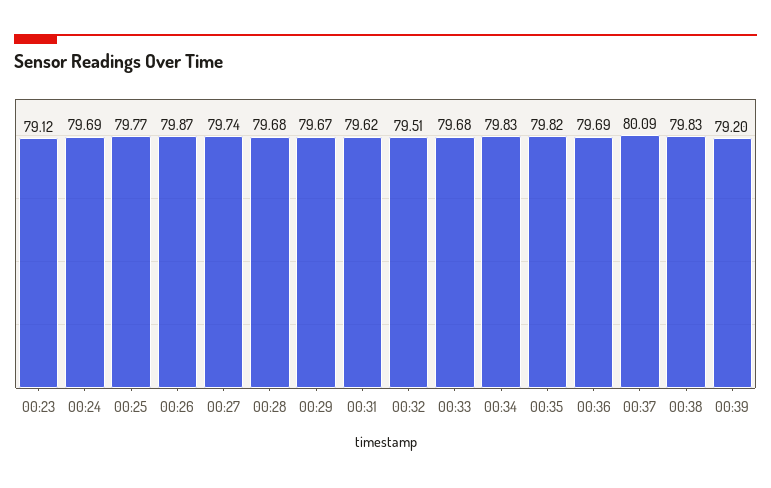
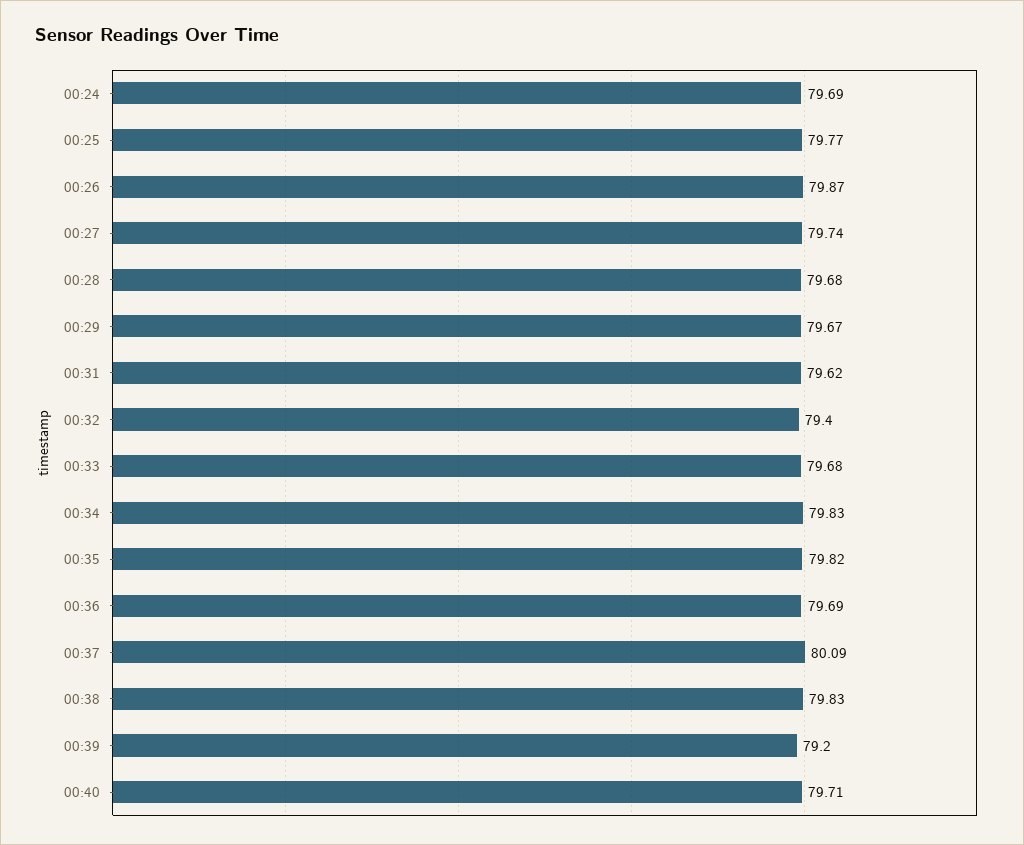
00:23: 79.12 -> none
00:32: 79.51 -> 79.4
00:40: none -> 79.71

